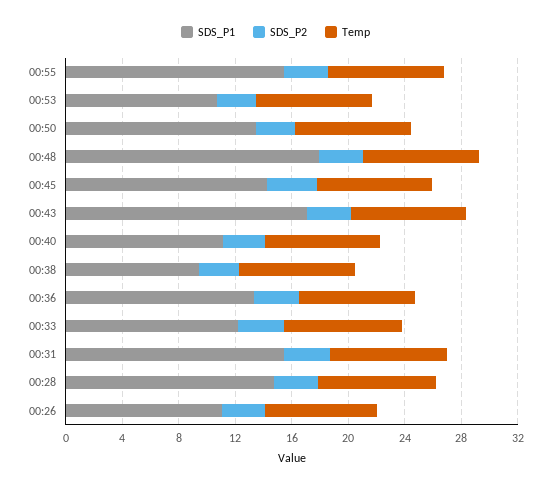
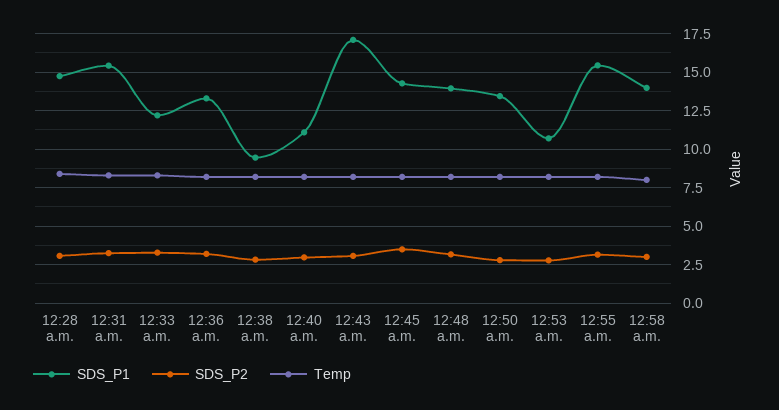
SDS_P1, 00:48: 18 -> 14
SDS_P1, 00:26: 11 -> none
SDS_P2, 00:26: 3 -> none
Temp, 00:26: 8 -> none
SDS_P1, 12:58 a.m.: none -> 14
SDS_P2, 12:58 a.m.: none -> 3
Temp, 12:58 a.m.: none -> 8

